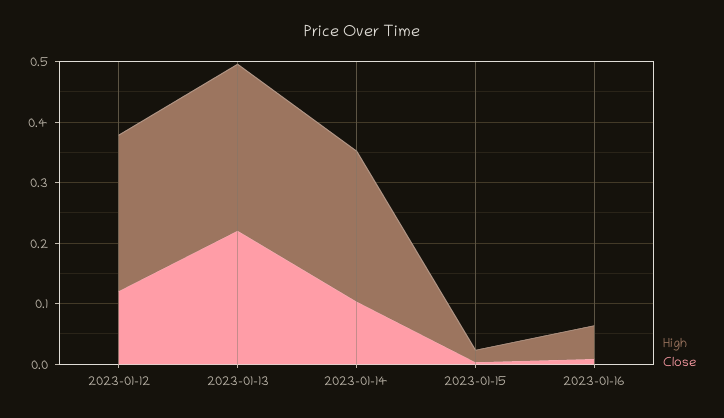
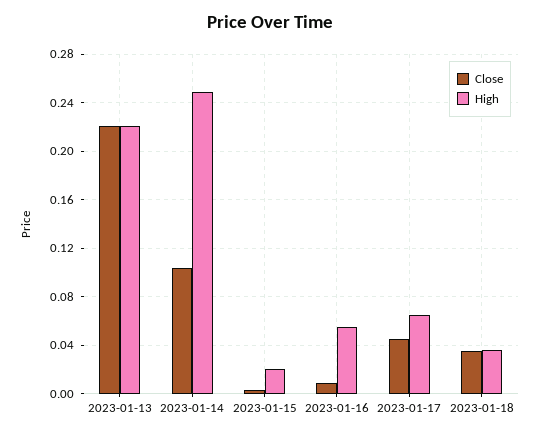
High, 2023-01-12: 0.26 -> none
Close, 2023-01-12: 0.12 -> none
High, 2023-01-13: 0.28 -> 0.22
Close, 2023-01-17: none -> 0.045
High, 2023-01-17: none -> 0.065
Close, 2023-01-18: none -> 0.035
High, 2023-01-18: none -> 0.035

